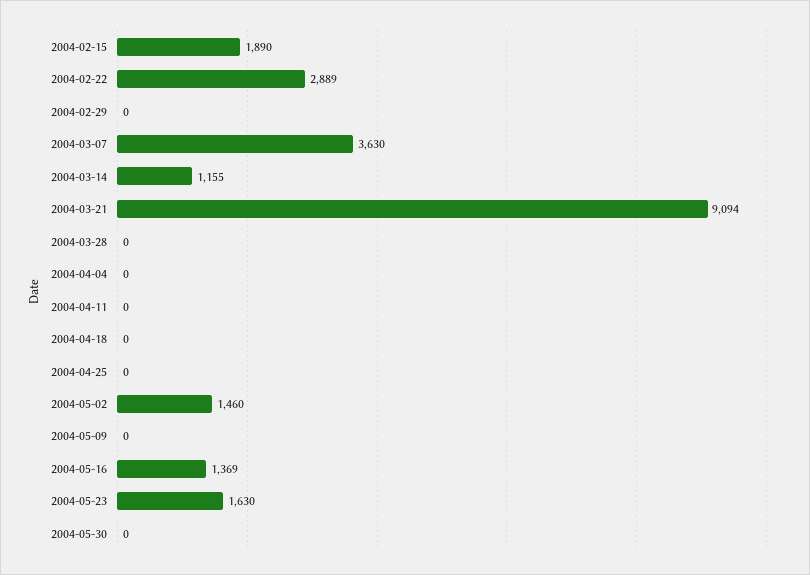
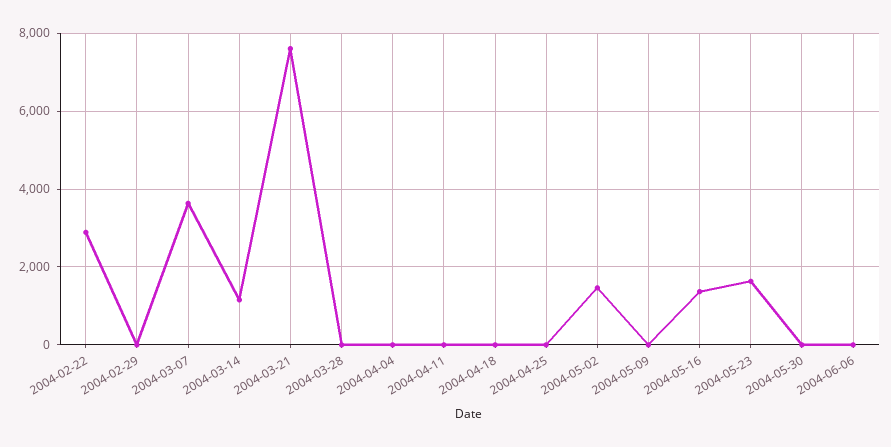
2004-02-15: 1890 -> none
2004-03-21: 9094 -> 7600
2004-06-06: none -> 0

